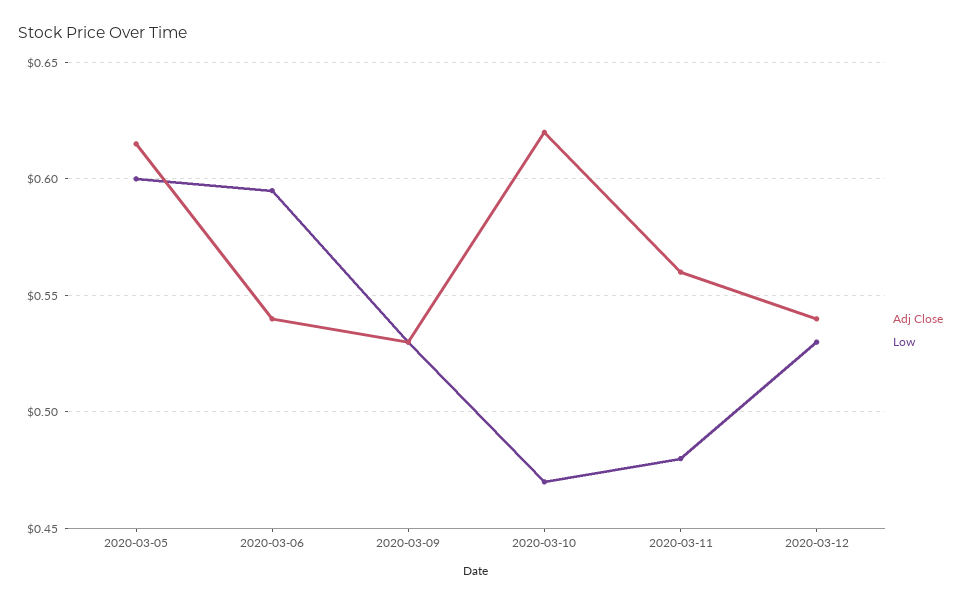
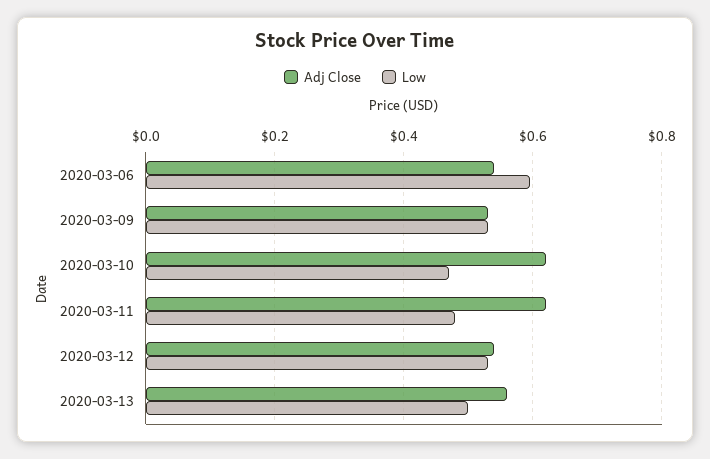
Adj Close, 2020-03-05: 0.615 -> none
Low, 2020-03-05: 0.6 -> none
Adj Close, 2020-03-11: 0.56 -> 0.62
Adj Close, 2020-03-13: none -> 0.56
Low, 2020-03-13: none -> 0.5

